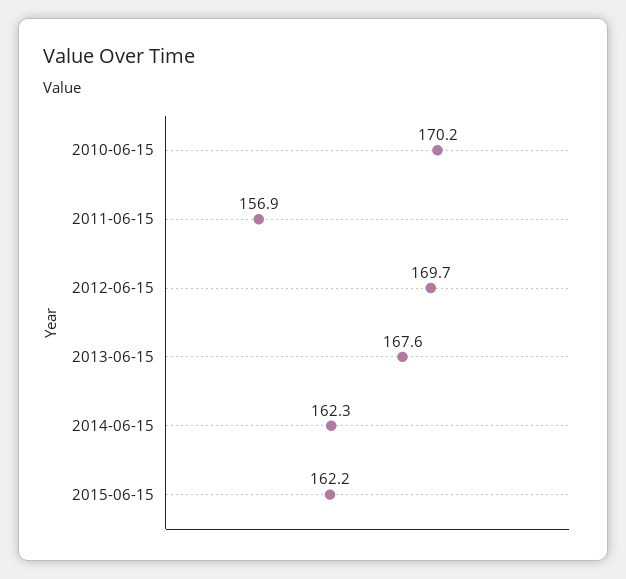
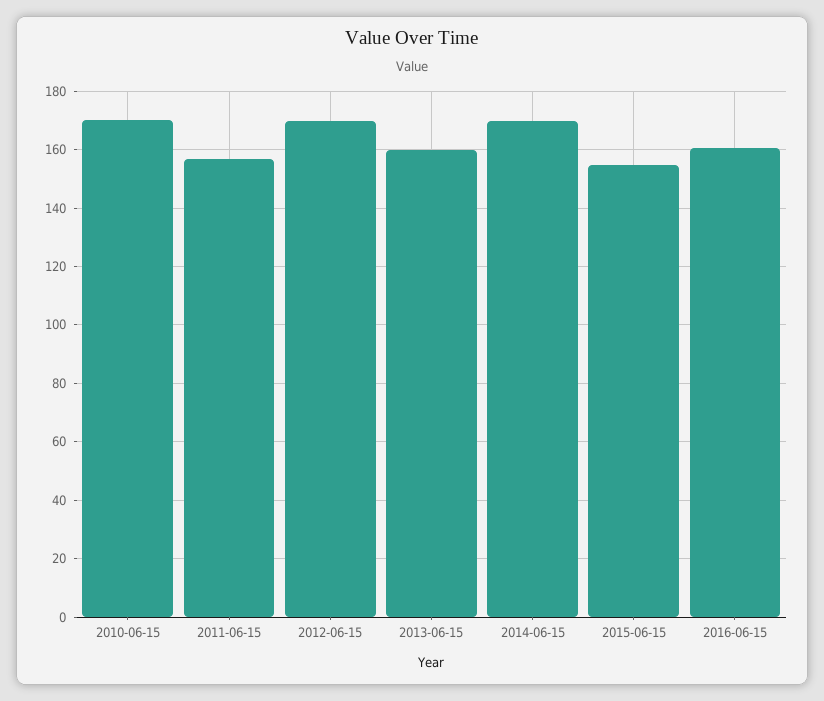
2013-06-15: 167.6 -> 160
2014-06-15: 162.3 -> 170
2015-06-15: 162.2 -> 155
2016-06-15: none -> 160

